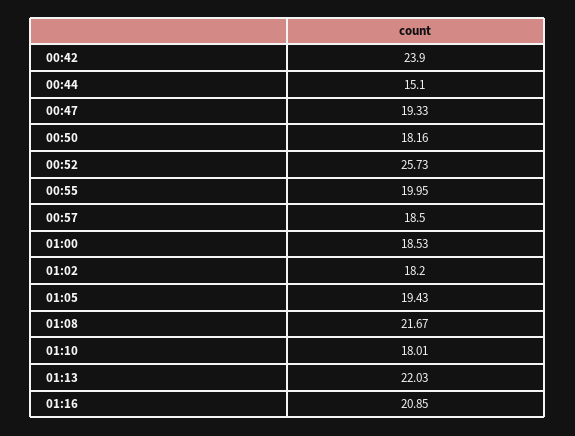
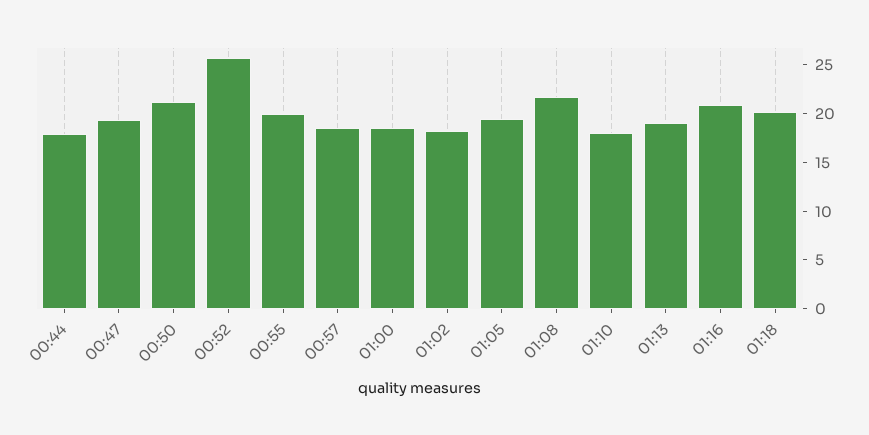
00:42: 23.9 -> none
00:44: 15.1 -> 18
00:50: 18.16 -> 21
01:13: 22.03 -> 19
01:18: none -> 20

